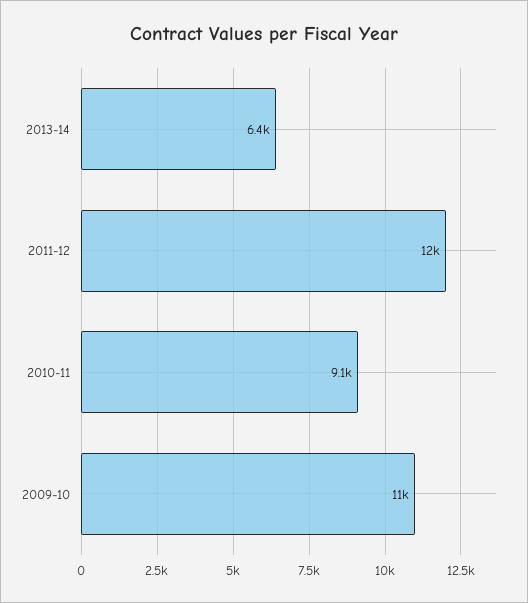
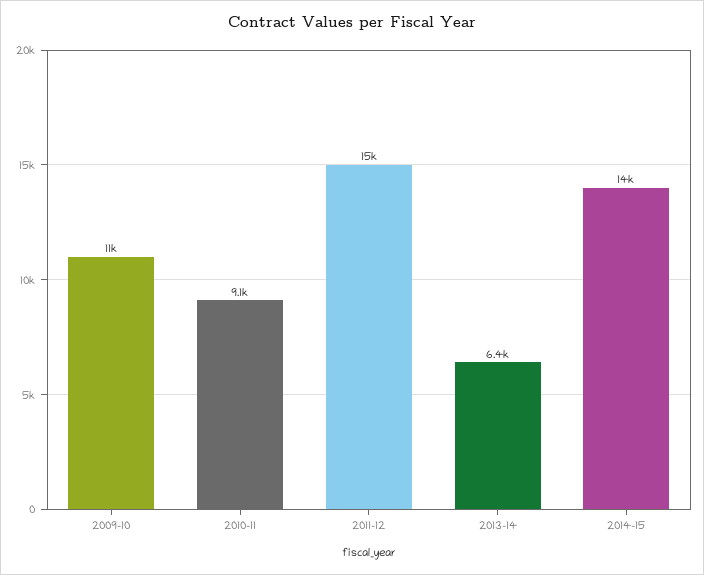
2011-12: 12000 -> 15000
2014-15: none -> 14000

